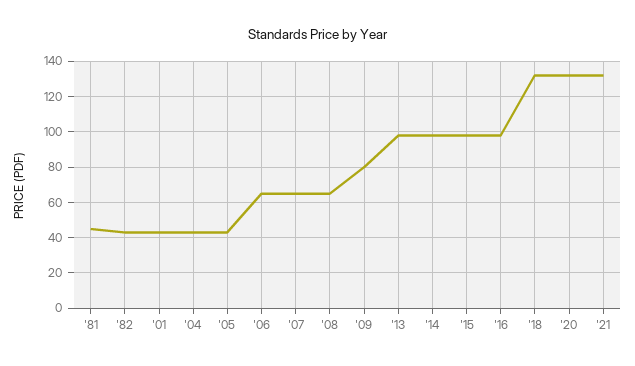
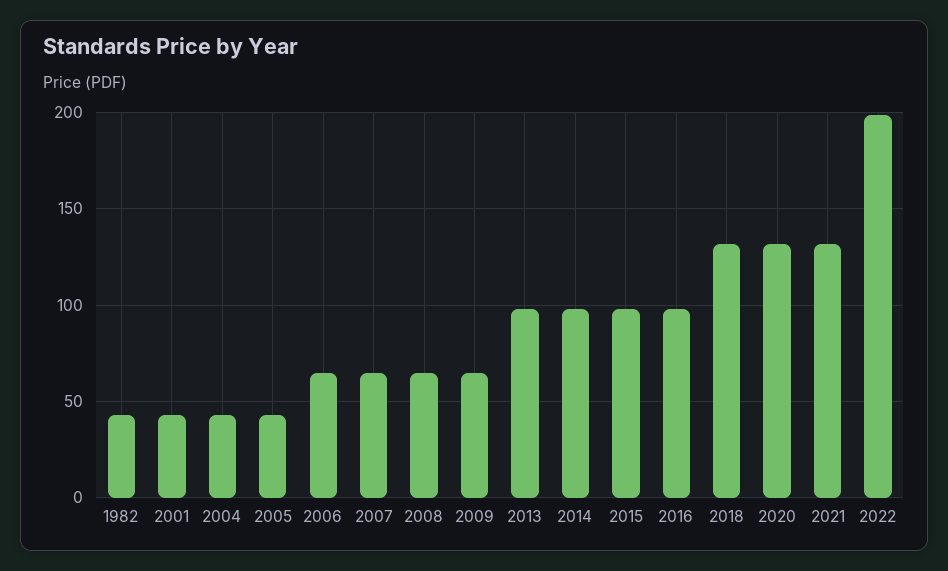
'81: 45 -> none
'09: 80 -> 65
2022: none -> 200

